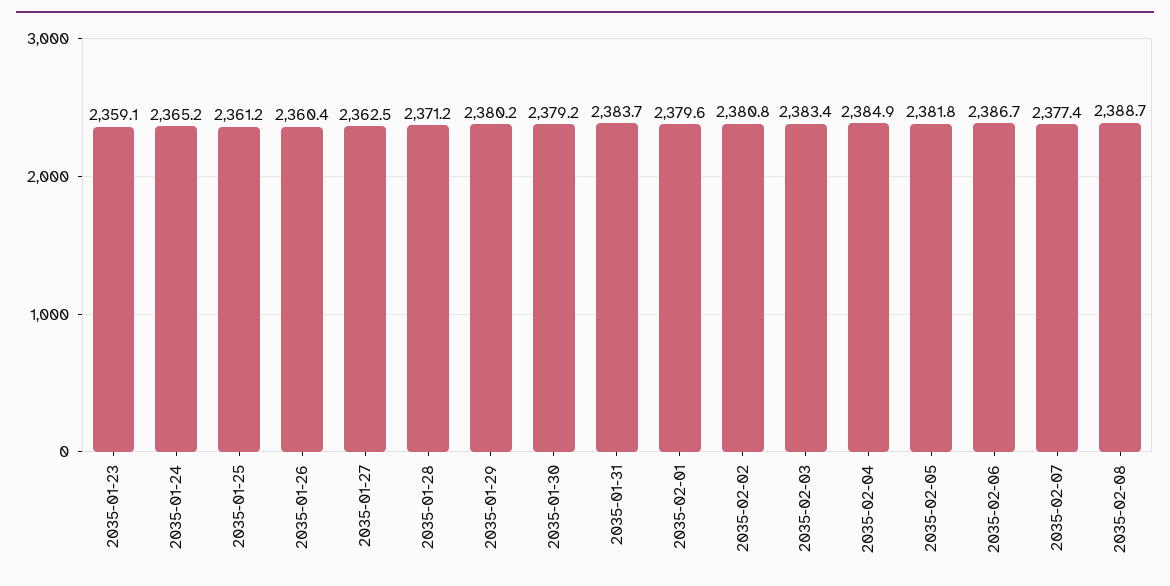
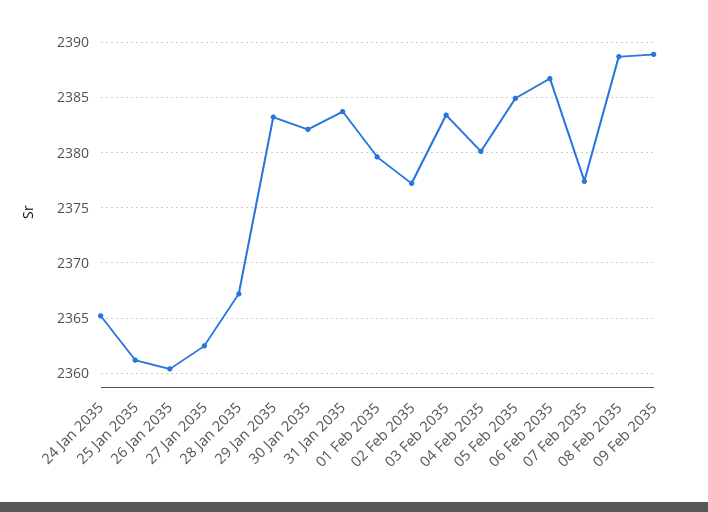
2035-01-23: 2359.1 -> none
2035-01-28: 2371.2 -> 2367
2035-01-29: 2380.2 -> 2383
2035-01-30: 2379.2 -> 2382
2035-02-02: 2380.8 -> 2377
2035-02-04: 2384.9 -> 2380
2035-02-05: 2381.8 -> 2385
09 Feb 2035: none -> 2389

